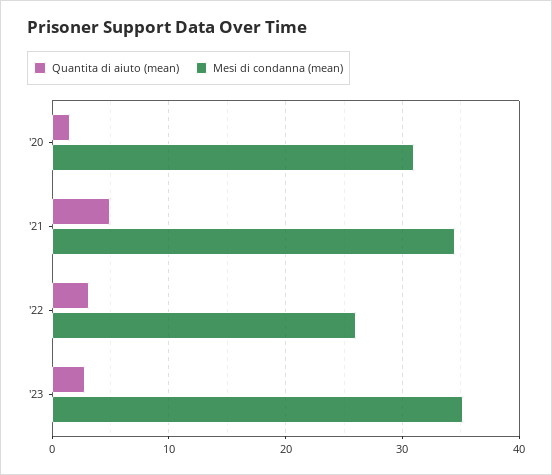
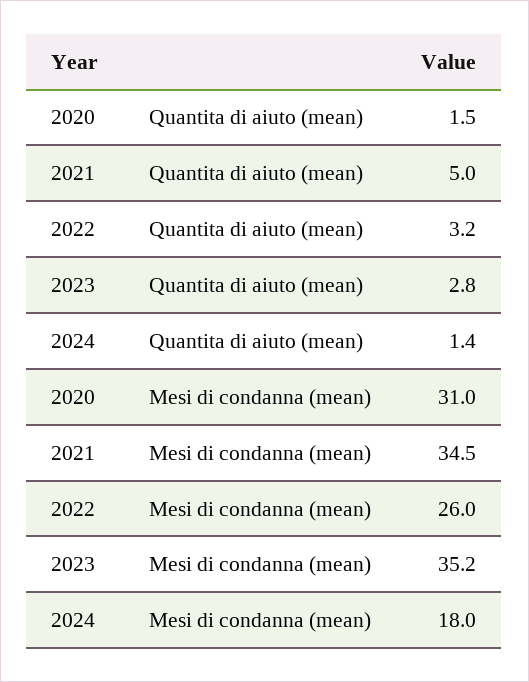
Quantita di aiuto (mean), 2024: none -> 1.4
Mesi di condanna (mean), 2024: none -> 18

